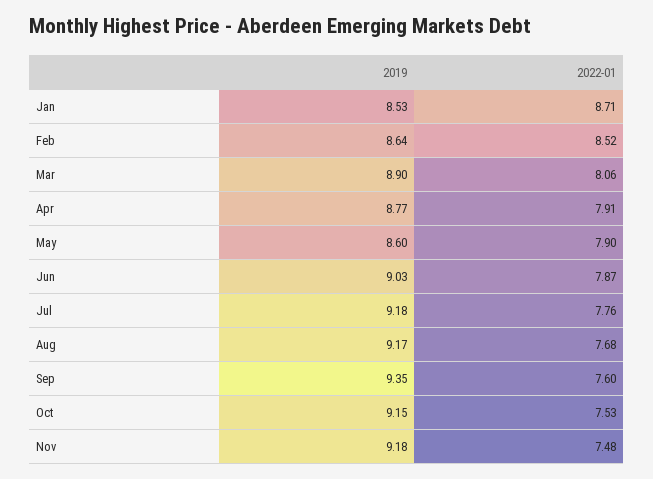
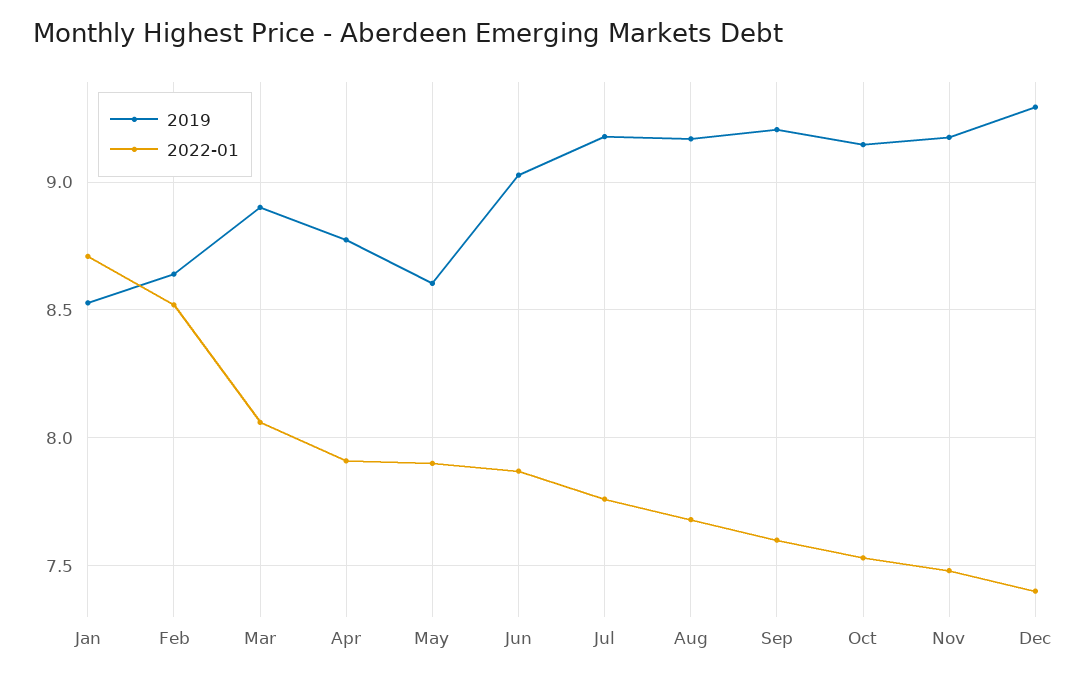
2019, Sep: 9.35 -> 9.2
2019, Dec: none -> 9.3
2022-01, Dec: none -> 7.4

